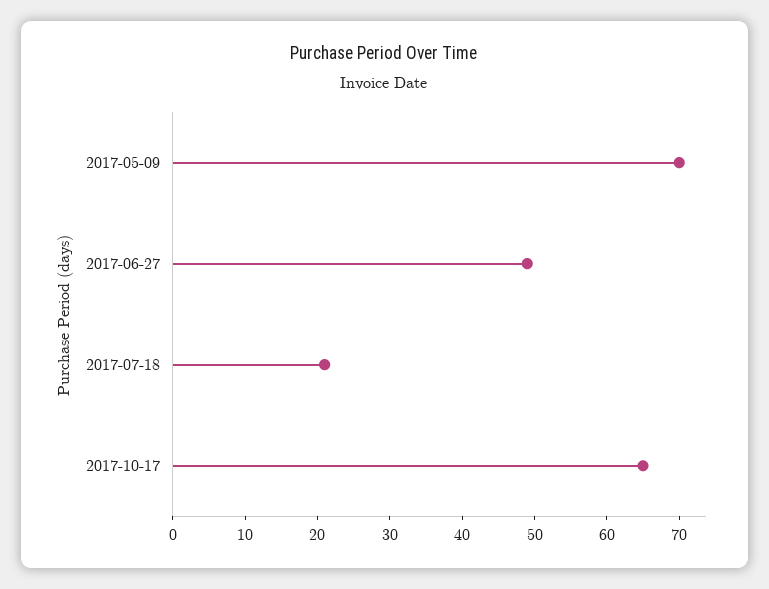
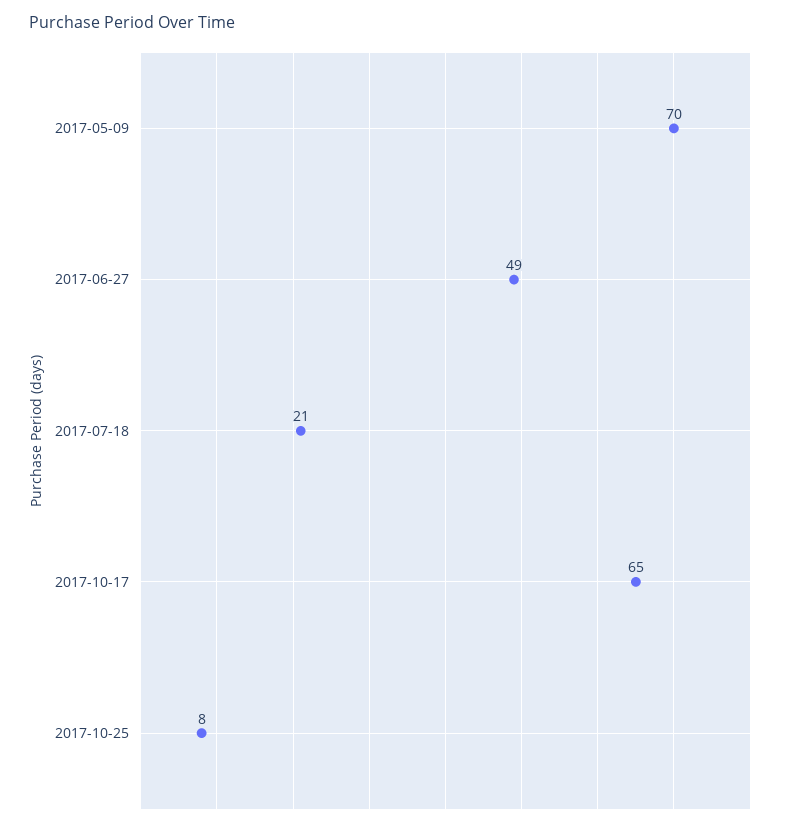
2017-10-25: none -> 8

